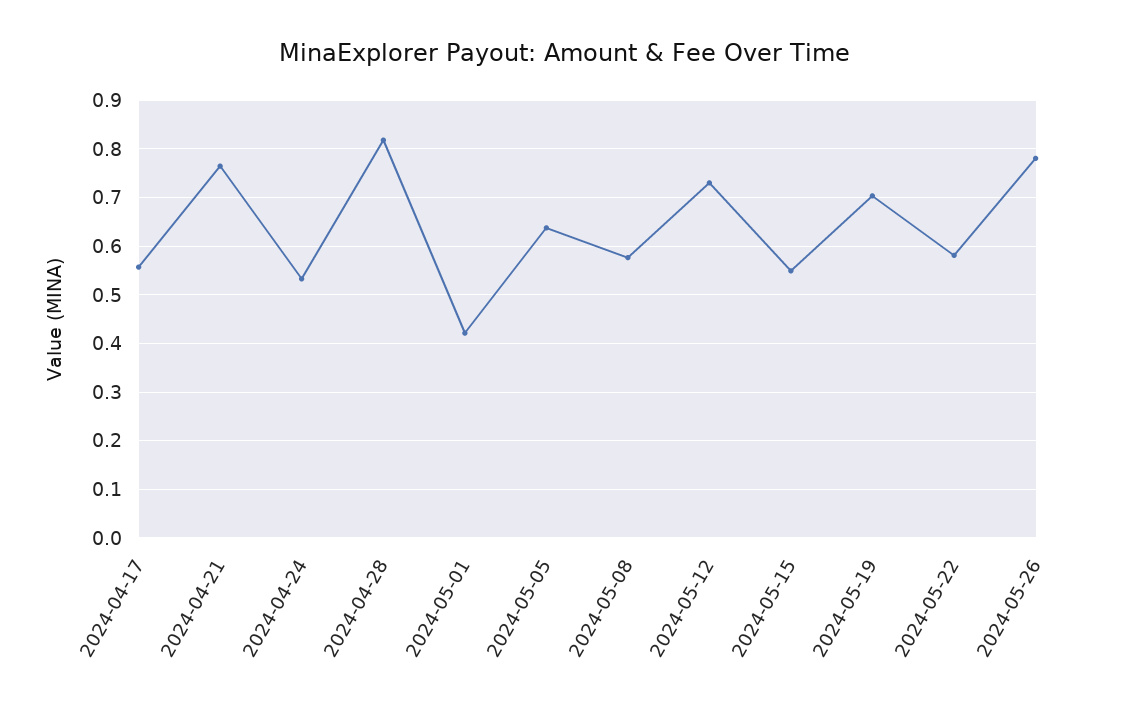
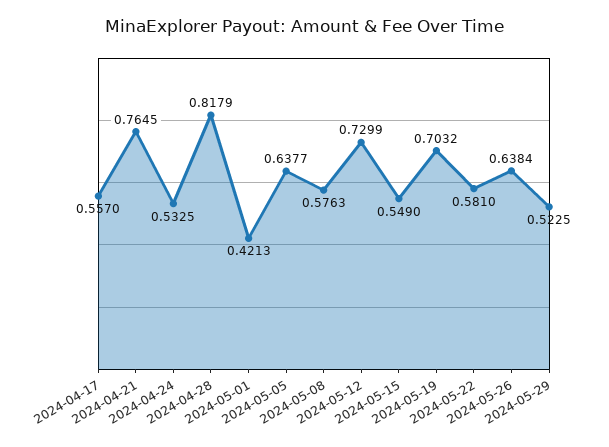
2024-05-26: 0.78 -> 0.6384
2024-05-29: none -> 0.5225

